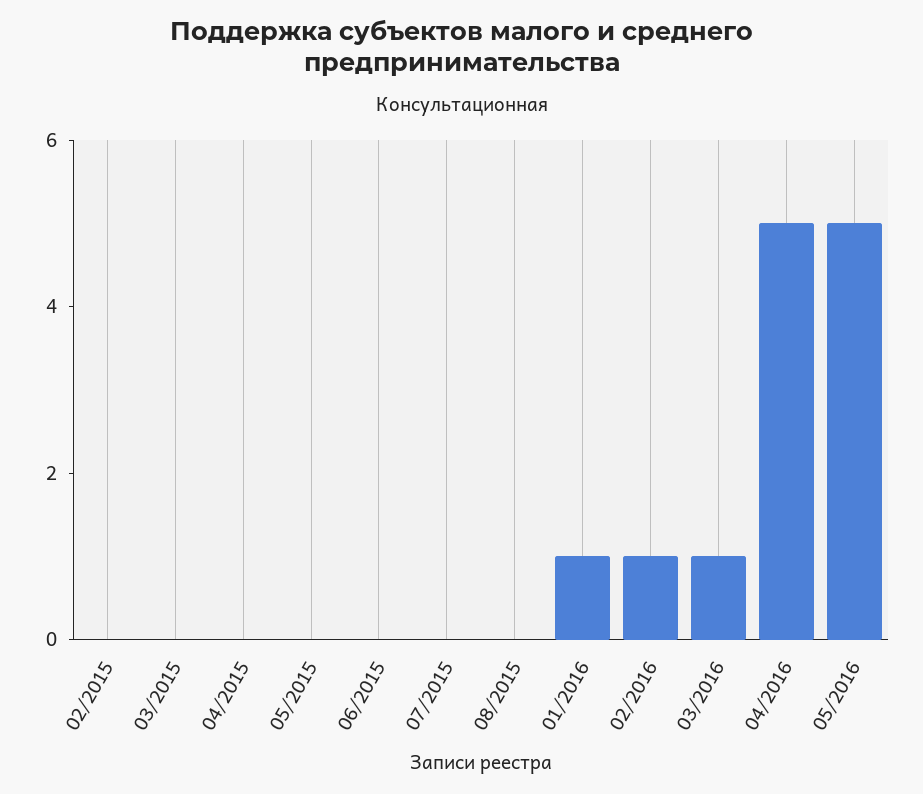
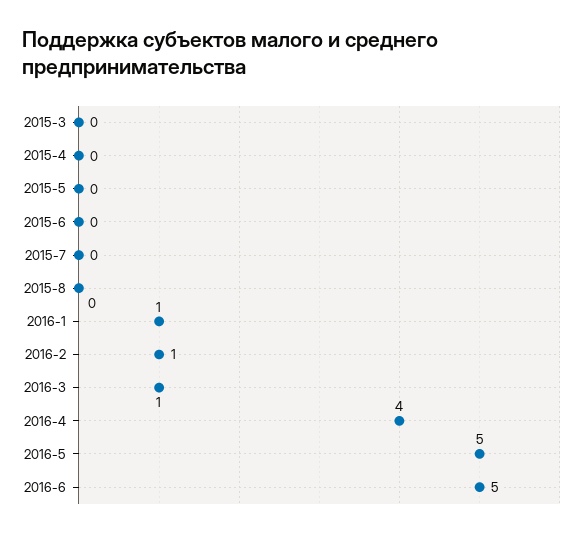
02/2015: 0 -> none
04/2016: 5 -> 4
2016-6: none -> 5

